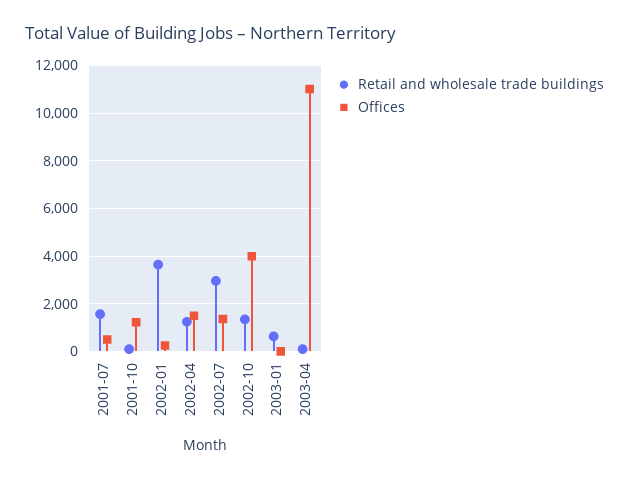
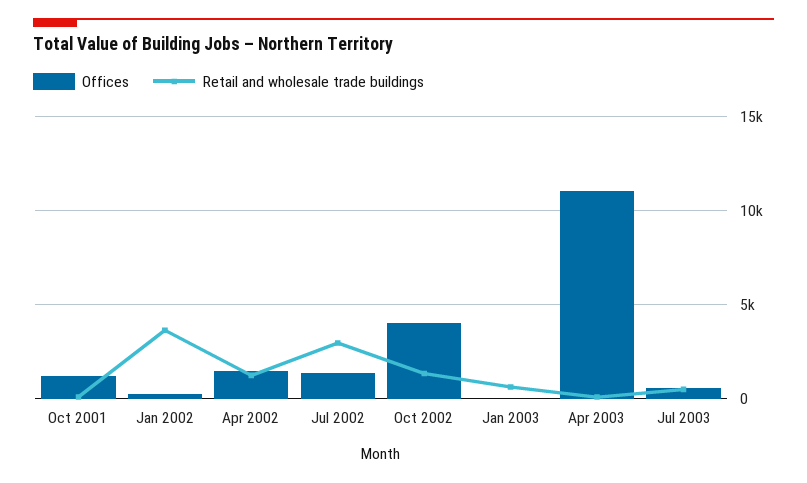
Retail and wholesale trade buildings, 2001-07: 1500 -> none
Offices, 2001-07: 500 -> none
Offices, Jul 2003: none -> 500
Retail and wholesale trade buildings, Jul 2003: none -> 500

